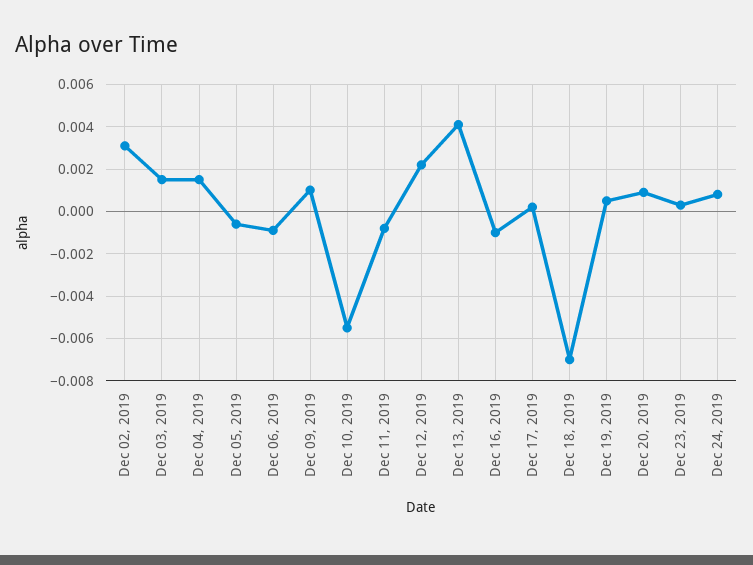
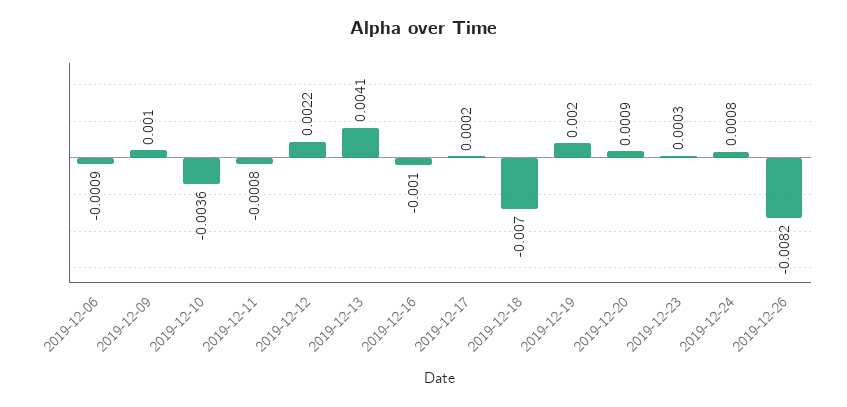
Dec 02, 2019: 0.003 -> none
Dec 03, 2019: 0.0015 -> none
Dec 04, 2019: 0.0015 -> none
Dec 05, 2019: -0.0005 -> none
Dec 10, 2019: -0.0055 -> -0.0036
Dec 19, 2019: 0.0005 -> 0.002
2019-12-26: none -> -0.0082

